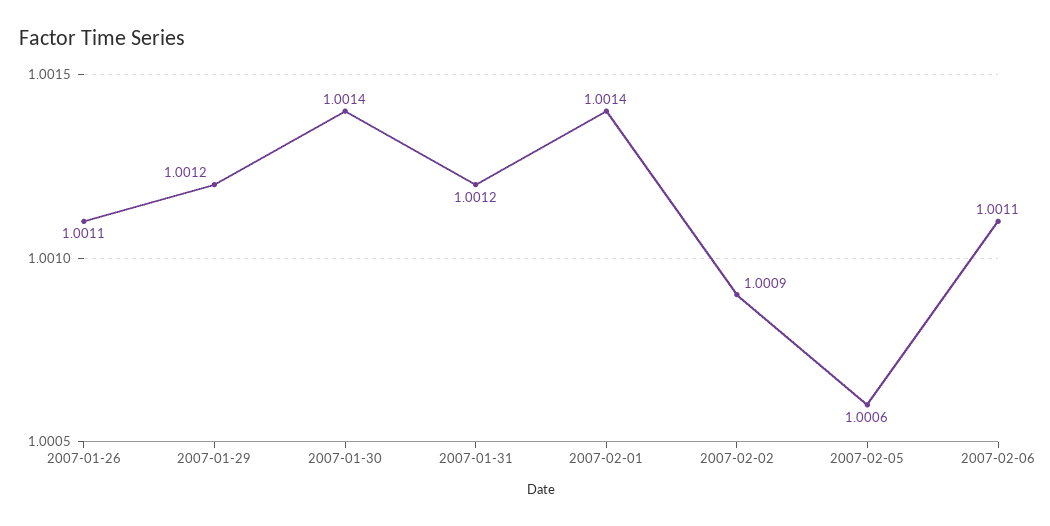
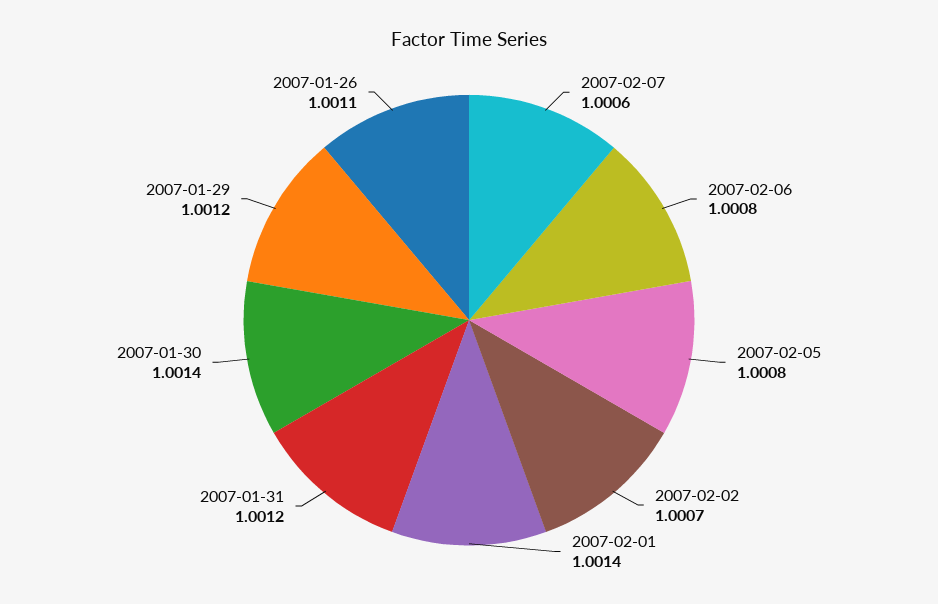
2007-02-02: 1.0009 -> 1.0007
2007-02-05: 1.0006 -> 1.0008
2007-02-06: 1.0011 -> 1.0008
2007-02-07: none -> 1.0006

